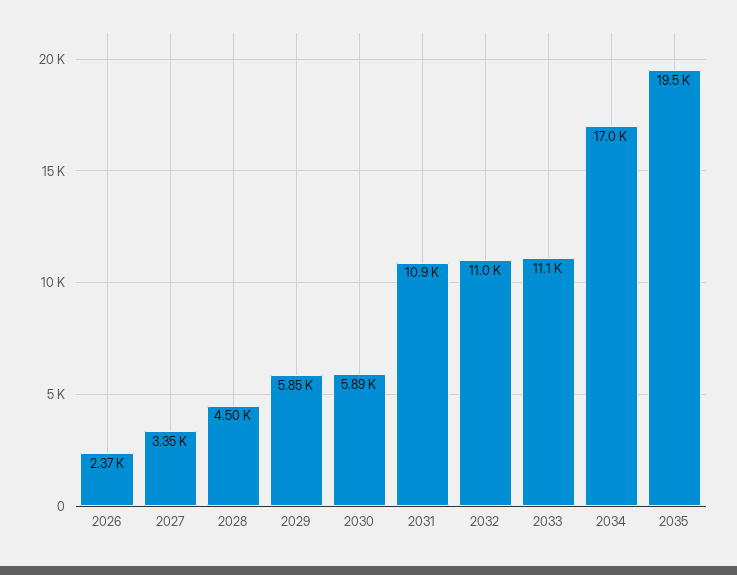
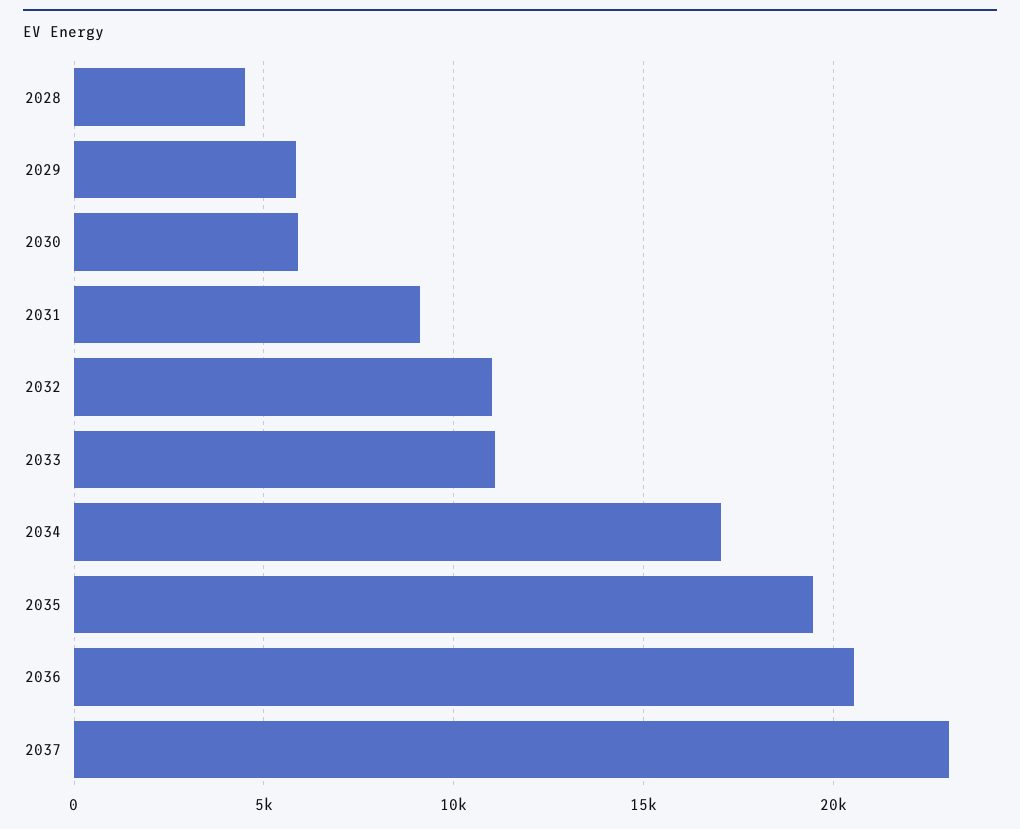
2026: 2370 -> none
2027: 3350 -> none
2031: 10900 -> 9000
2036: none -> 20500
2037: none -> 23000

